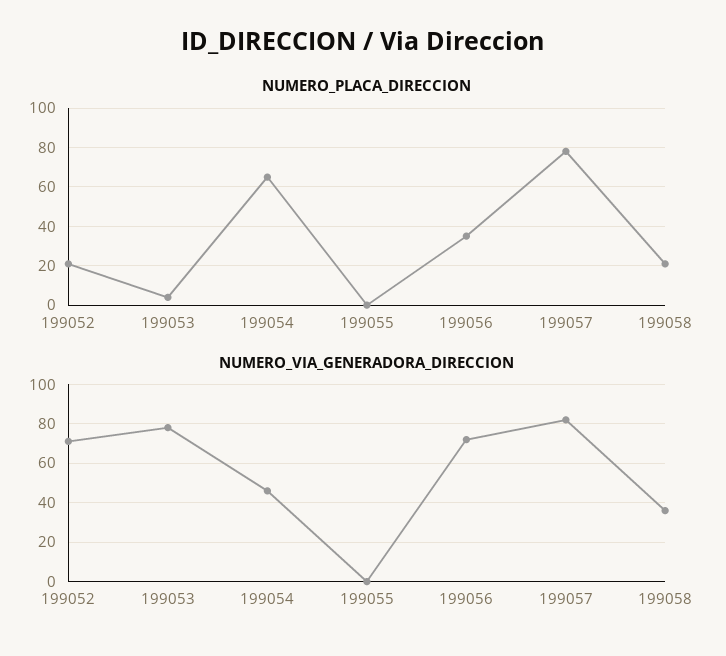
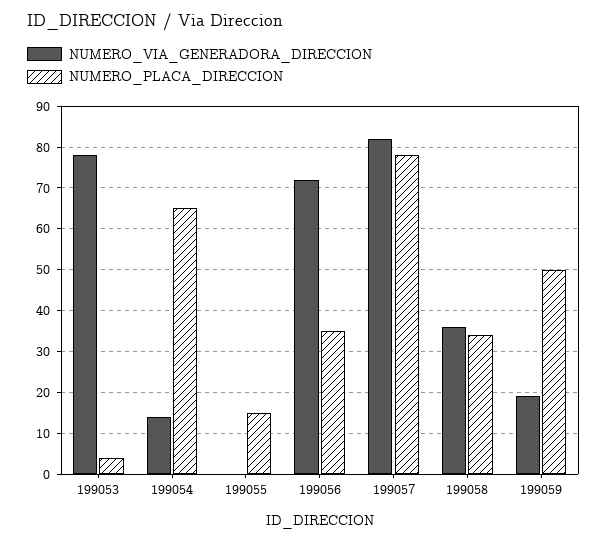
NUMERO_PLACA_DIRECCION, 199052: 20 -> none
NUMERO_PLACA_DIRECCION, 199055: 0 -> 15
NUMERO_PLACA_DIRECCION, 199058: 20 -> 35
NUMERO_VIA_GENERADORA_DIRECCION, 199052: 70 -> none
NUMERO_VIA_GENERADORA_DIRECCION, 199054: 45 -> 15
NUMERO_VIA_GENERADORA_DIRECCION, 199059: none -> 20
NUMERO_PLACA_DIRECCION, 199059: none -> 50

